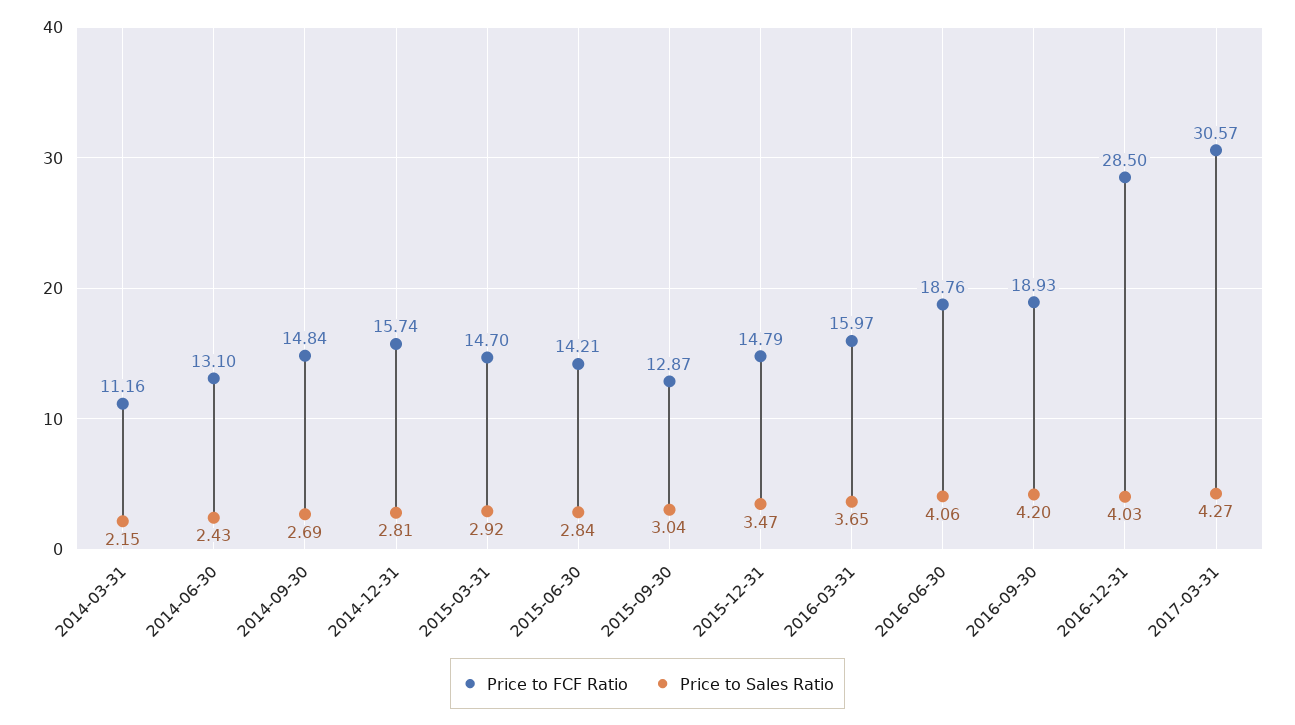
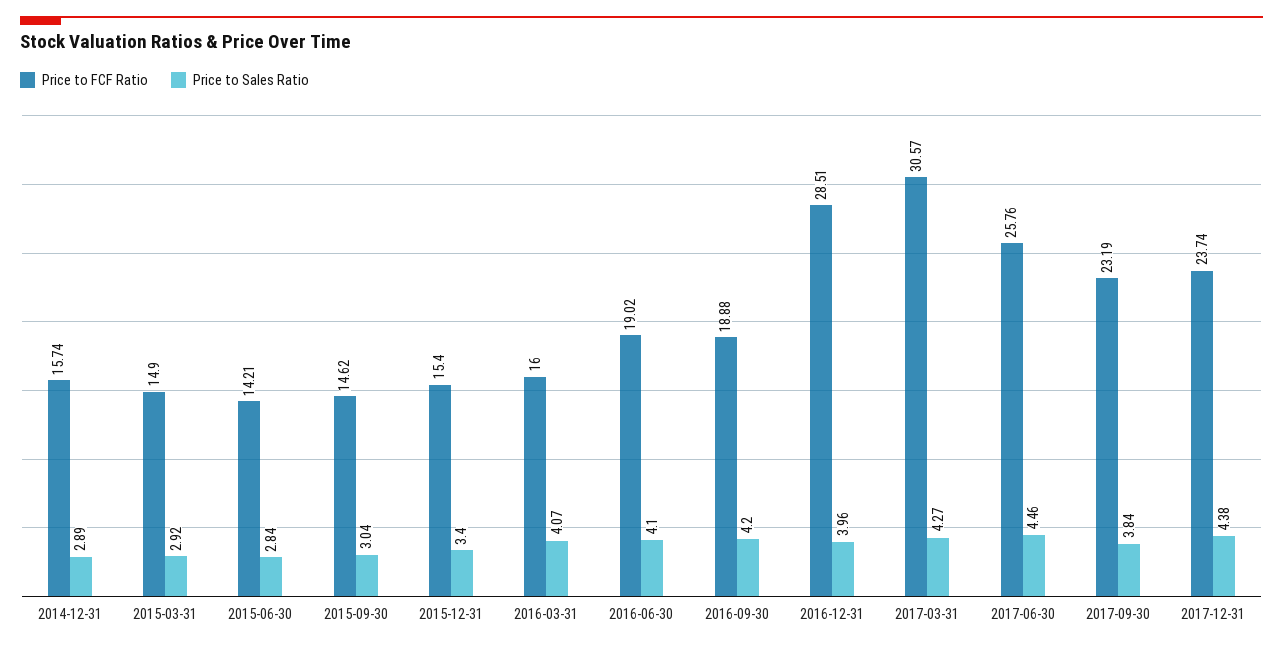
Price to FCF Ratio, 2014-03-31: 11.16 -> none
Price to Sales Ratio, 2014-03-31: 2.15 -> none
Price to FCF Ratio, 2014-06-30: 13.1 -> none
Price to Sales Ratio, 2014-06-30: 2.43 -> none
Price to FCF Ratio, 2014-09-30: 14.84 -> none
Price to Sales Ratio, 2014-09-30: 2.69 -> none
Price to Sales Ratio, 2014-12-31: 2.81 -> 2.89
Price to FCF Ratio, 2015-03-31: 14.7 -> 14.9
Price to FCF Ratio, 2015-09-30: 12.87 -> 14.62
Price to FCF Ratio, 2015-12-31: 14.79 -> 15.4
Price to Sales Ratio, 2015-12-31: 3.47 -> 3.4
Price to FCF Ratio, 2016-03-31: 15.97 -> 16
Price to Sales Ratio, 2016-03-31: 3.65 -> 4.07
Price to FCF Ratio, 2016-06-30: 18.76 -> 19.02
Price to Sales Ratio, 2016-06-30: 4.06 -> 4.1
Price to FCF Ratio, 2016-09-30: 18.93 -> 18.88
Price to FCF Ratio, 2016-12-31: 28.5 -> 28.51
Price to Sales Ratio, 2016-12-31: 4.03 -> 3.96
Price to FCF Ratio, 2017-06-30: none -> 25.76
Price to Sales Ratio, 2017-06-30: none -> 4.46
Price to FCF Ratio, 2017-09-30: none -> 23.19
Price to Sales Ratio, 2017-09-30: none -> 3.84
Price to FCF Ratio, 2017-12-31: none -> 23.74
Price to Sales Ratio, 2017-12-31: none -> 4.38

